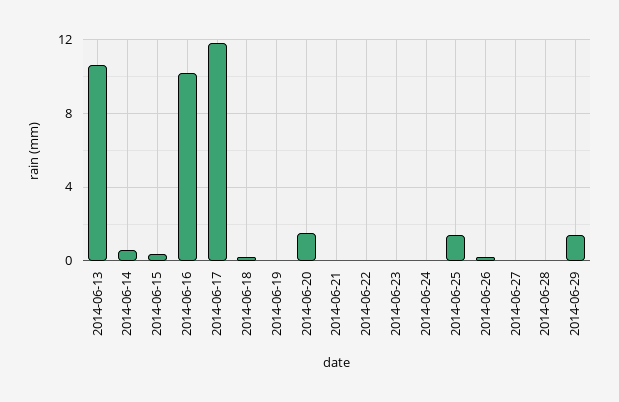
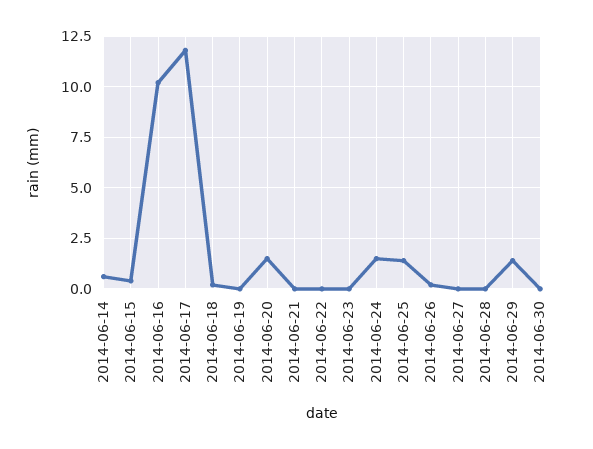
2014-06-13: 10.5 -> none
2014-06-24: 0 -> 1.5
2014-06-30: none -> 0

